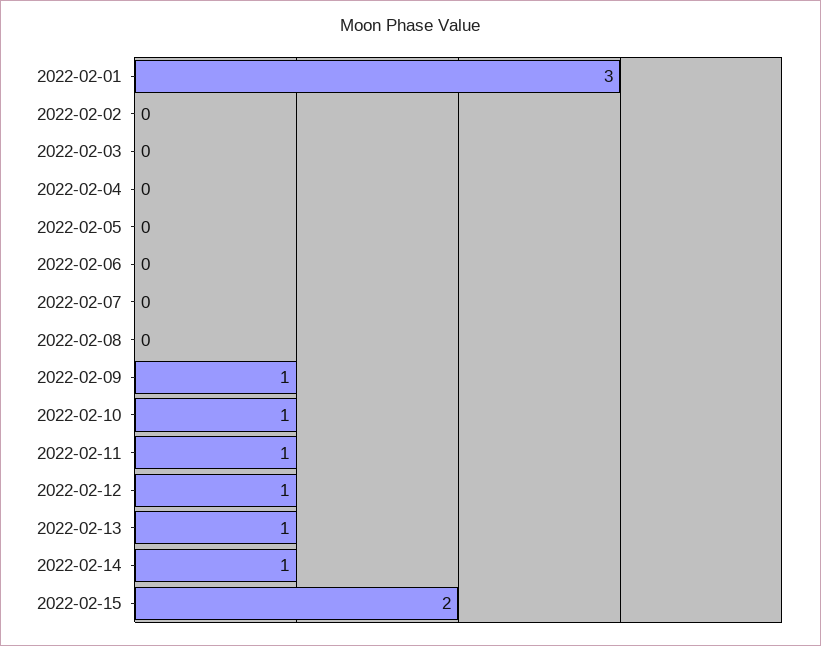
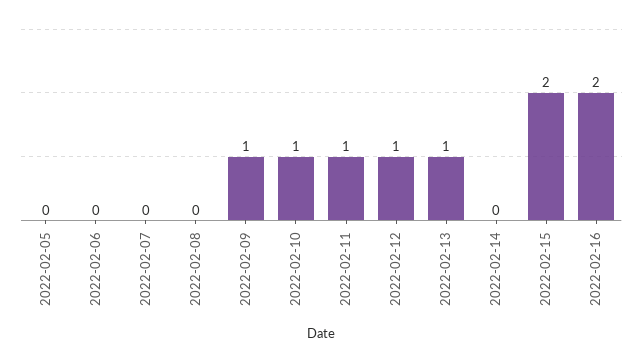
2022-02-01: 3 -> none
2022-02-02: 0 -> none
2022-02-03: 0 -> none
2022-02-04: 0 -> none
2022-02-14: 1 -> 0
2022-02-16: none -> 2

